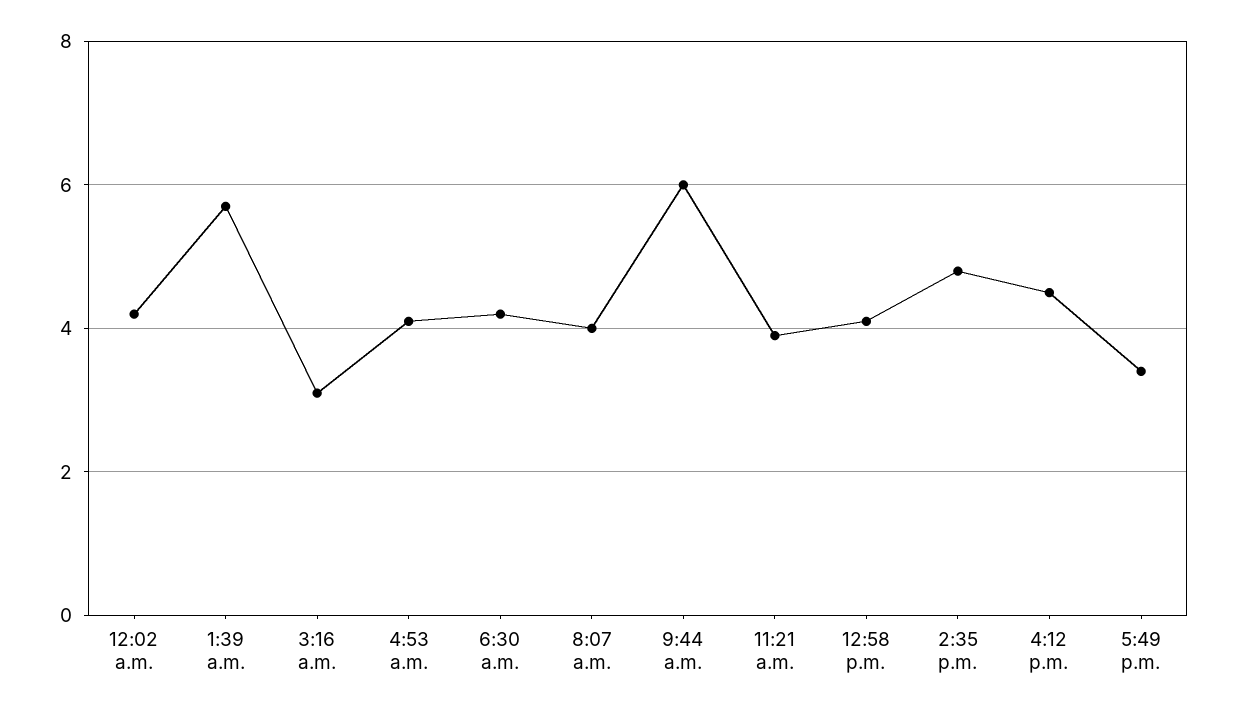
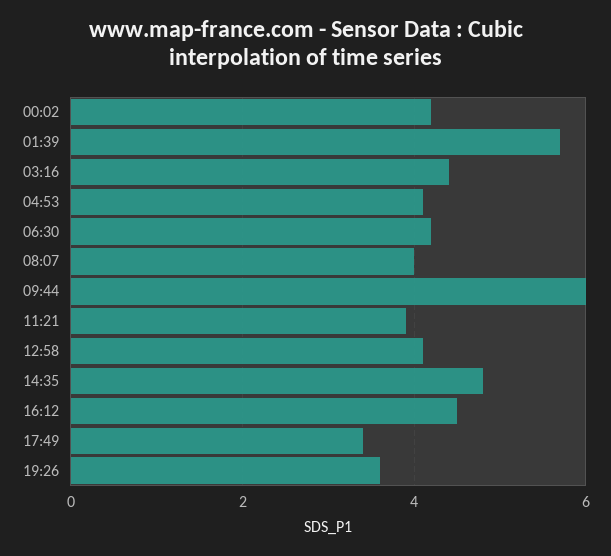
3:16 a.m.: 3 -> 4.5
19:26: none -> 3.5

